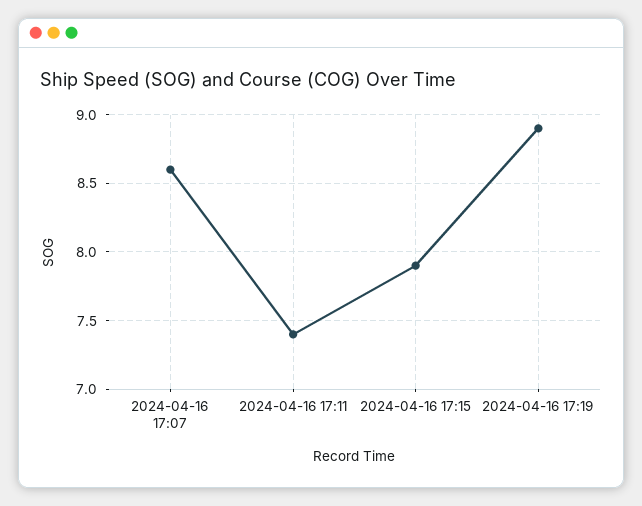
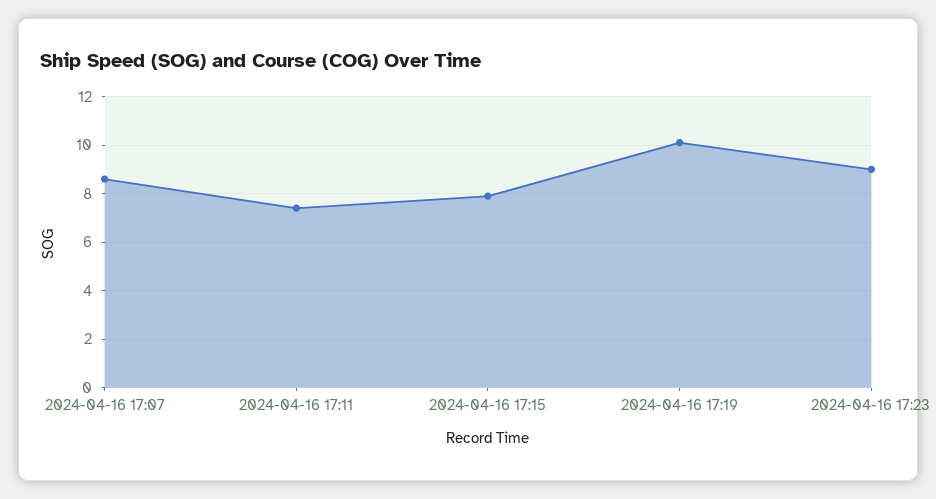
2024-04-16 17:19: 8.9 -> 10
2024-04-16 17:23: none -> 9

